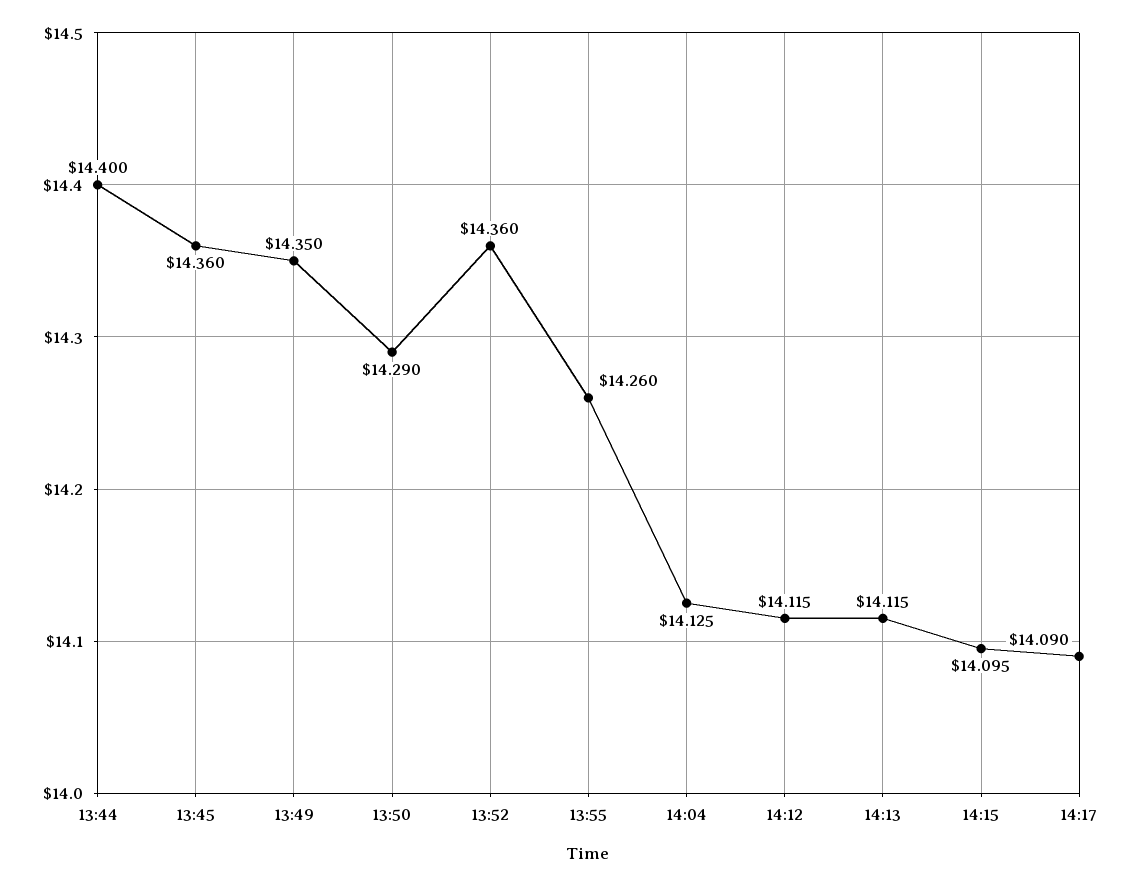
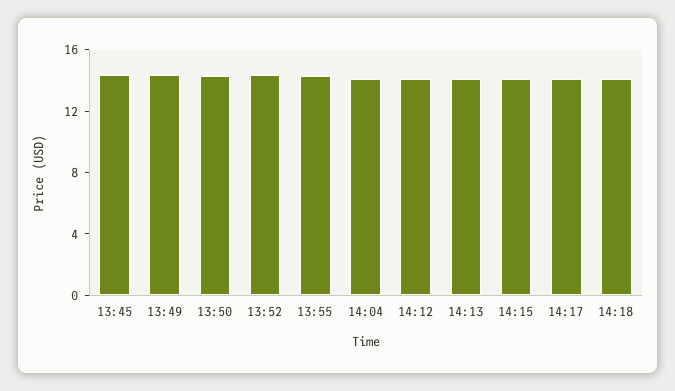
13:44: 14.4 -> none
14:18: none -> 14

